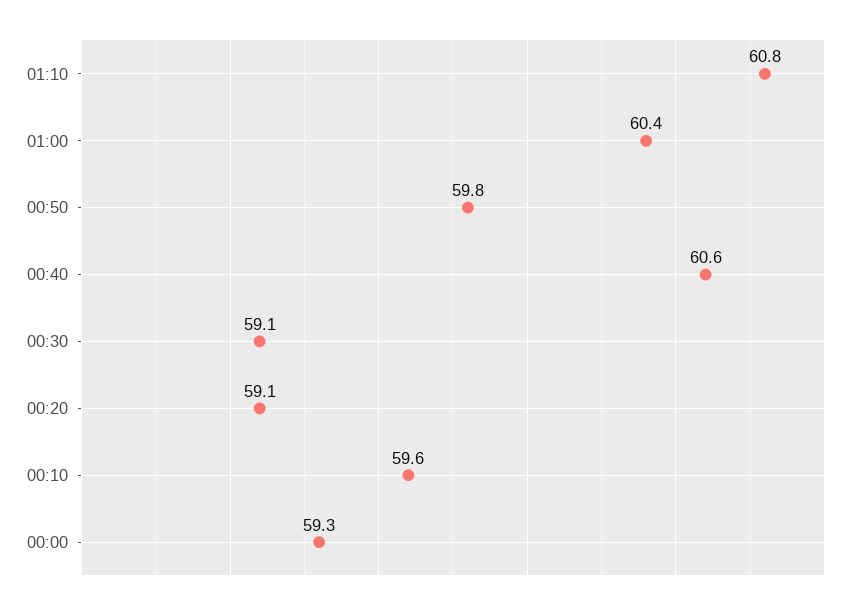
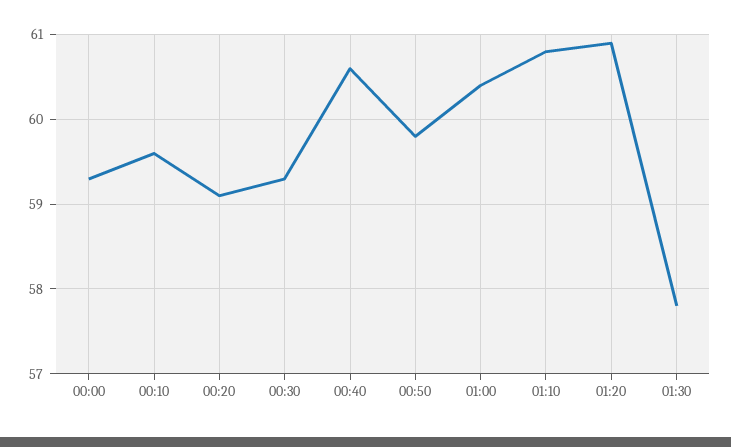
00:30: 59.1 -> 59.3
01:20: none -> 60.9
01:30: none -> 57.8

